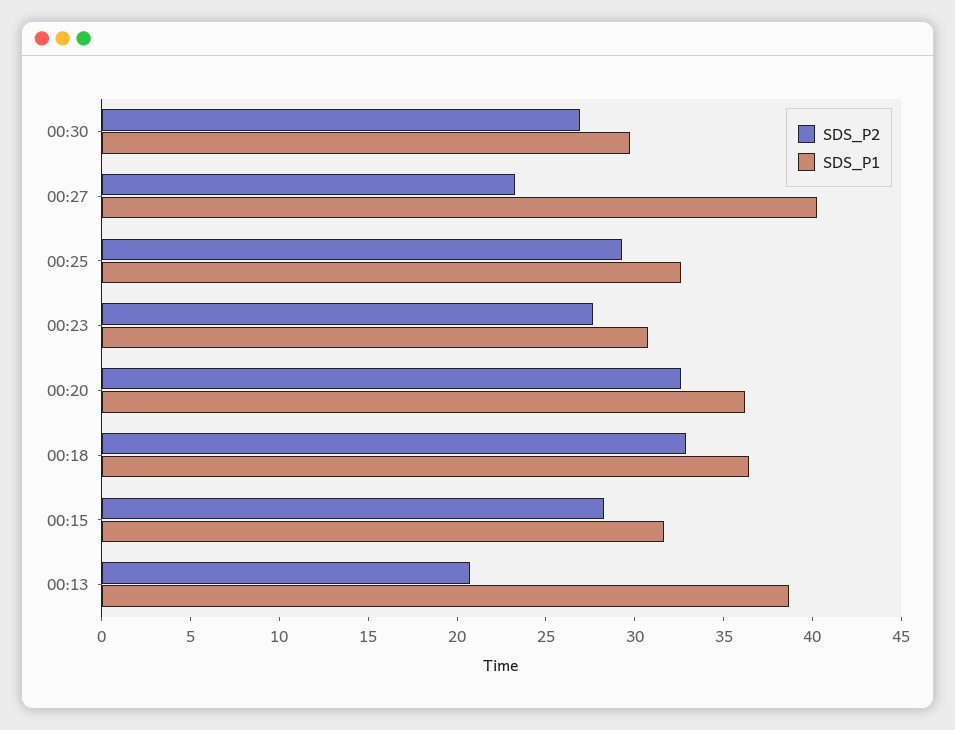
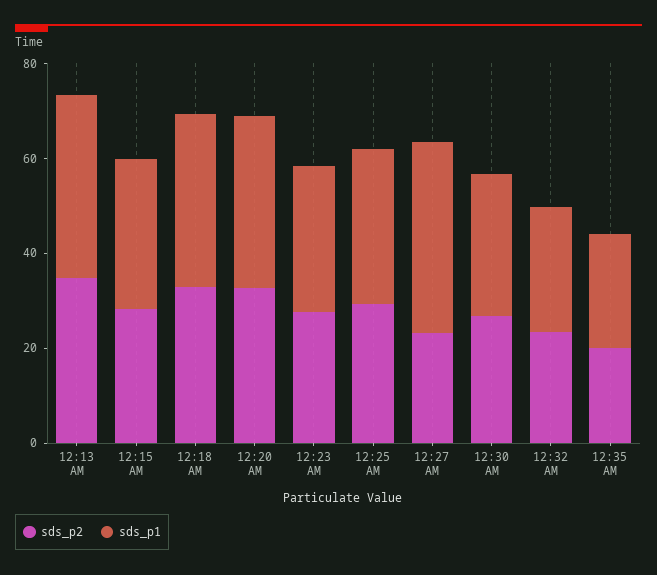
SDS_P2, 00:13: 21 -> 35
SDS_P2, 12:32 AM: none -> 25
SDS_P1, 12:32 AM: none -> 25
SDS_P2, 12:35 AM: none -> 20
SDS_P1, 12:35 AM: none -> 25

